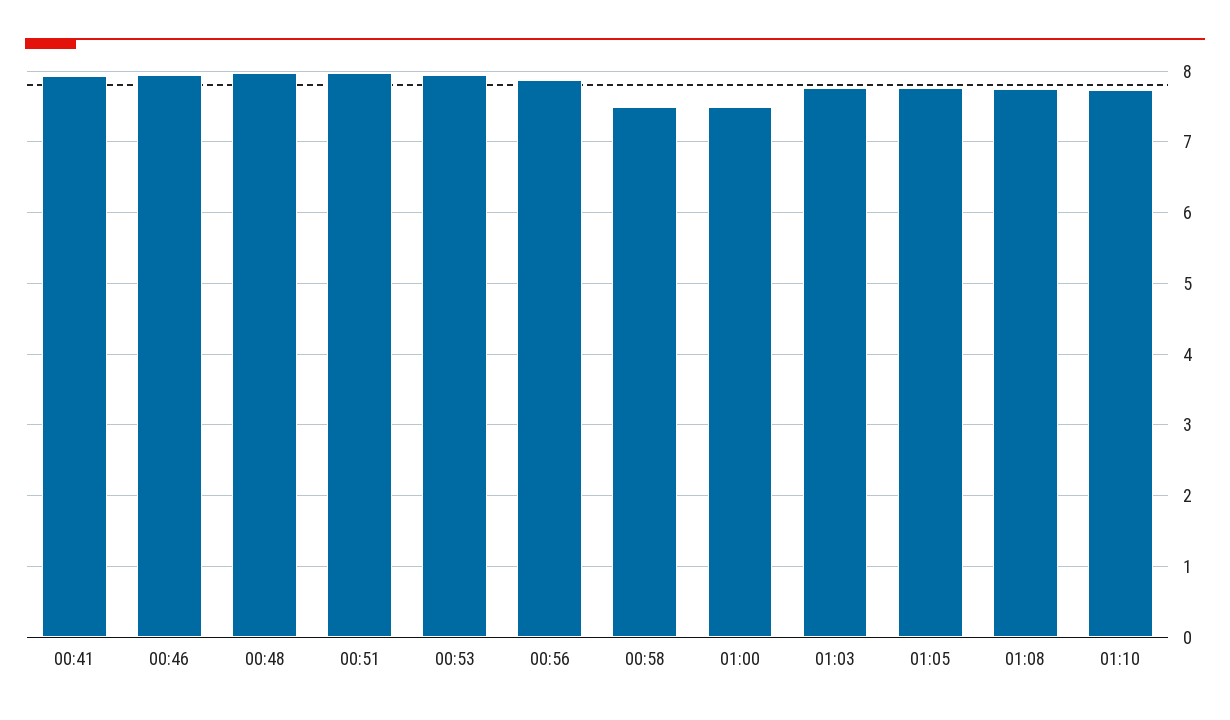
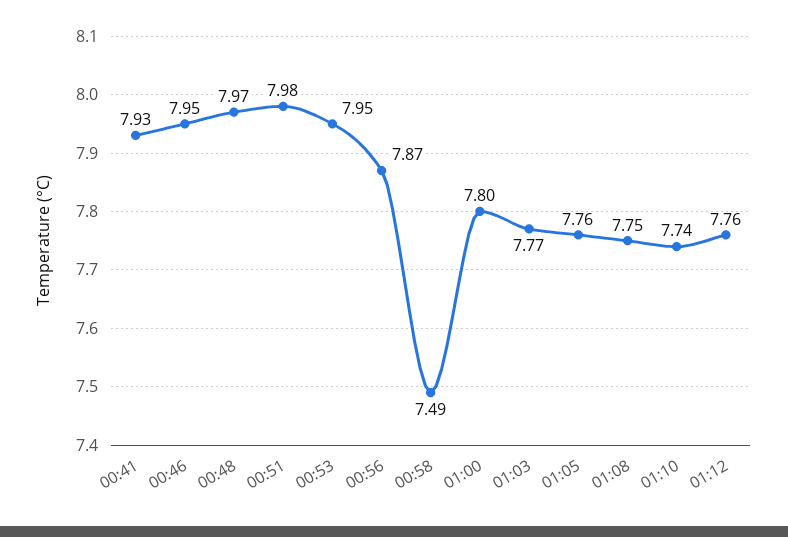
01:00: 7.5 -> 7.8
01:12: none -> 7.76

